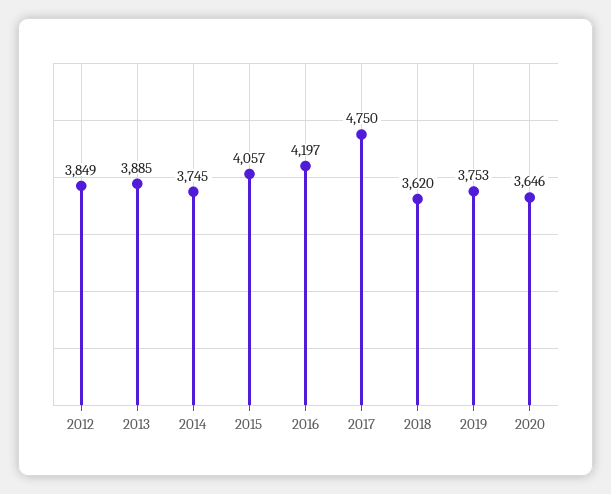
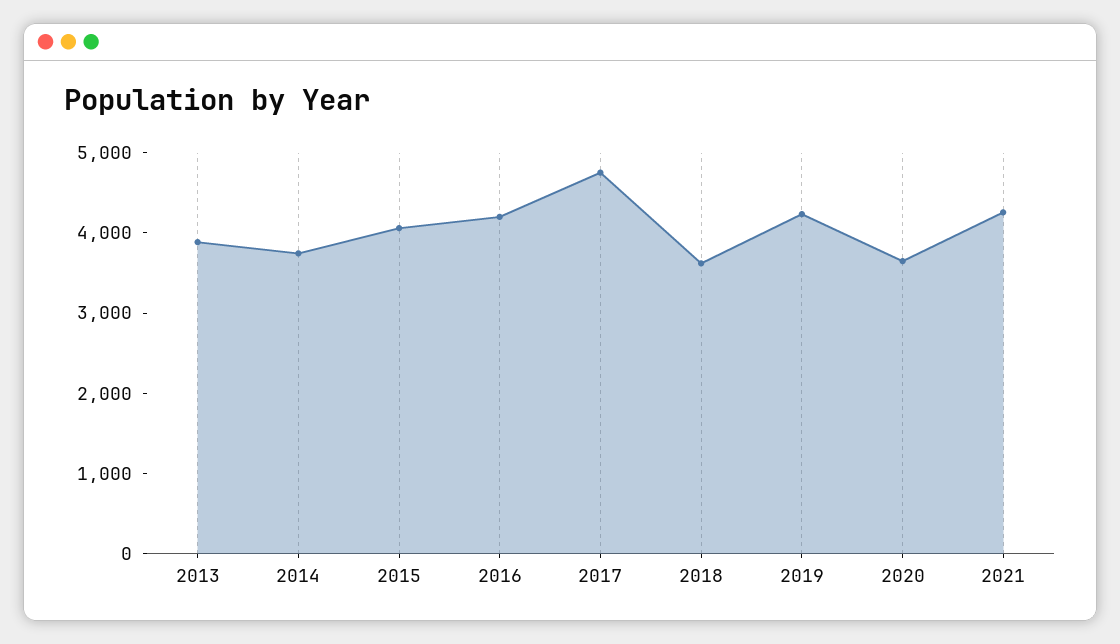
2012: 3849 -> none
2019: 3753 -> 4200
2021: none -> 4200

